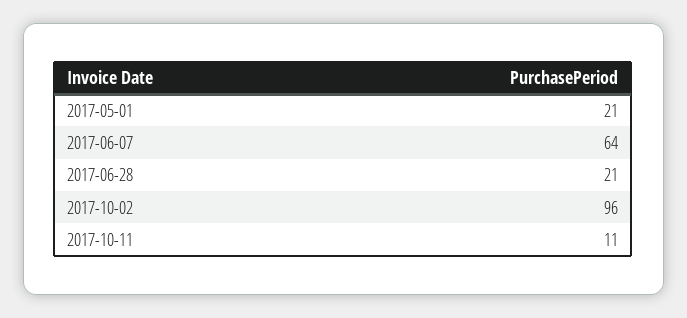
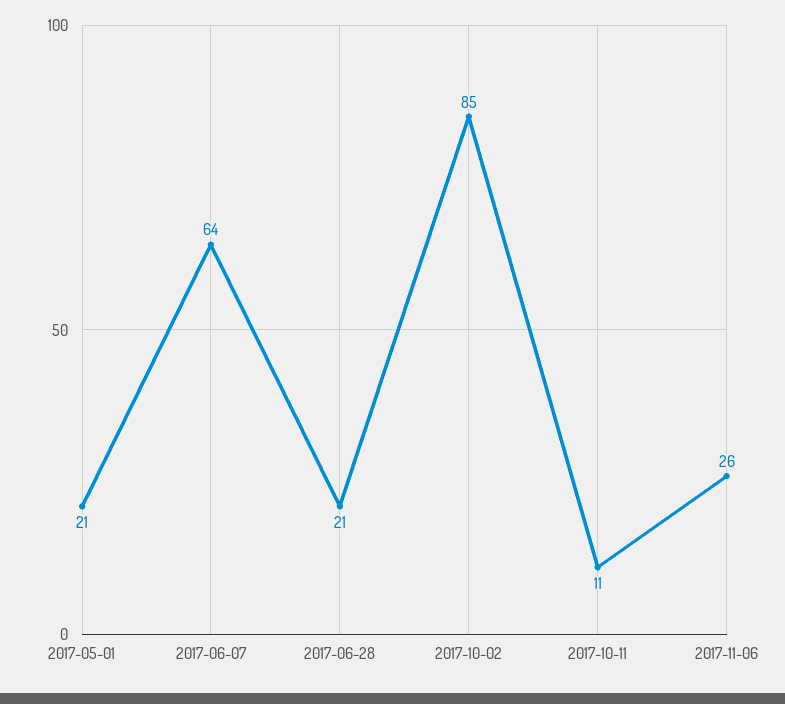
2017-10-02: 96 -> 85
2017-11-06: none -> 26

